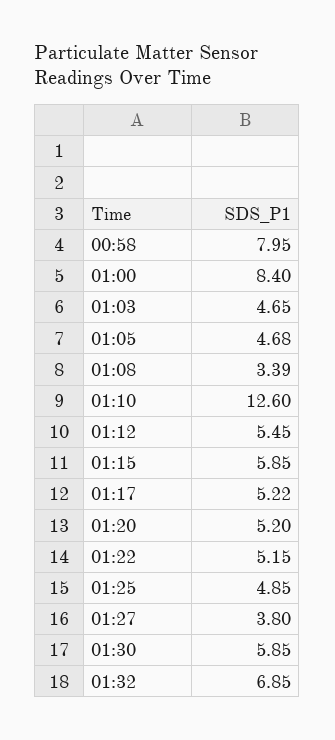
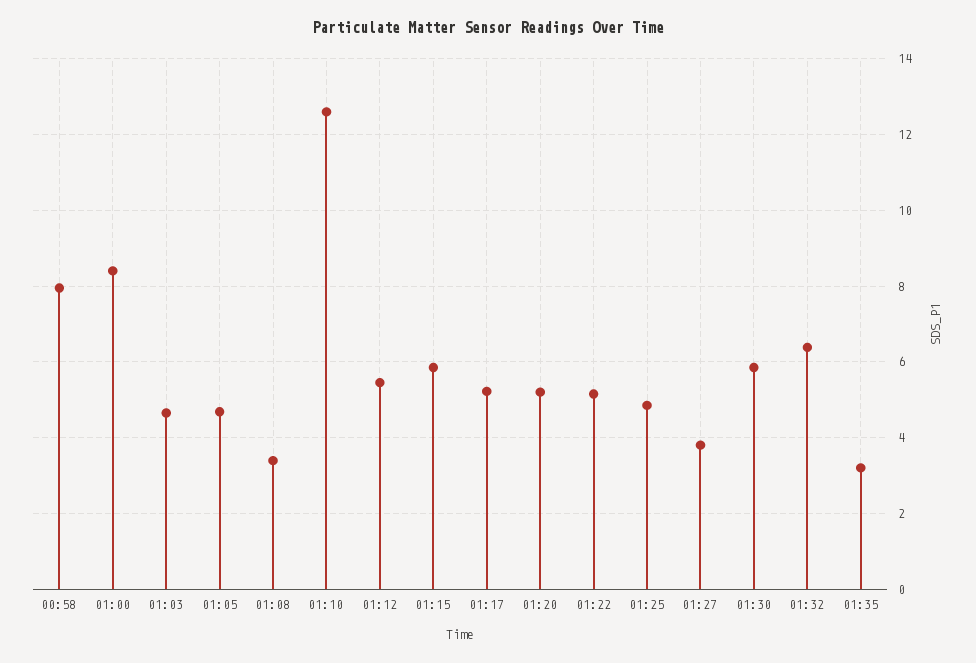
01:32: 6.85 -> 6.4
01:35: none -> 3.2

